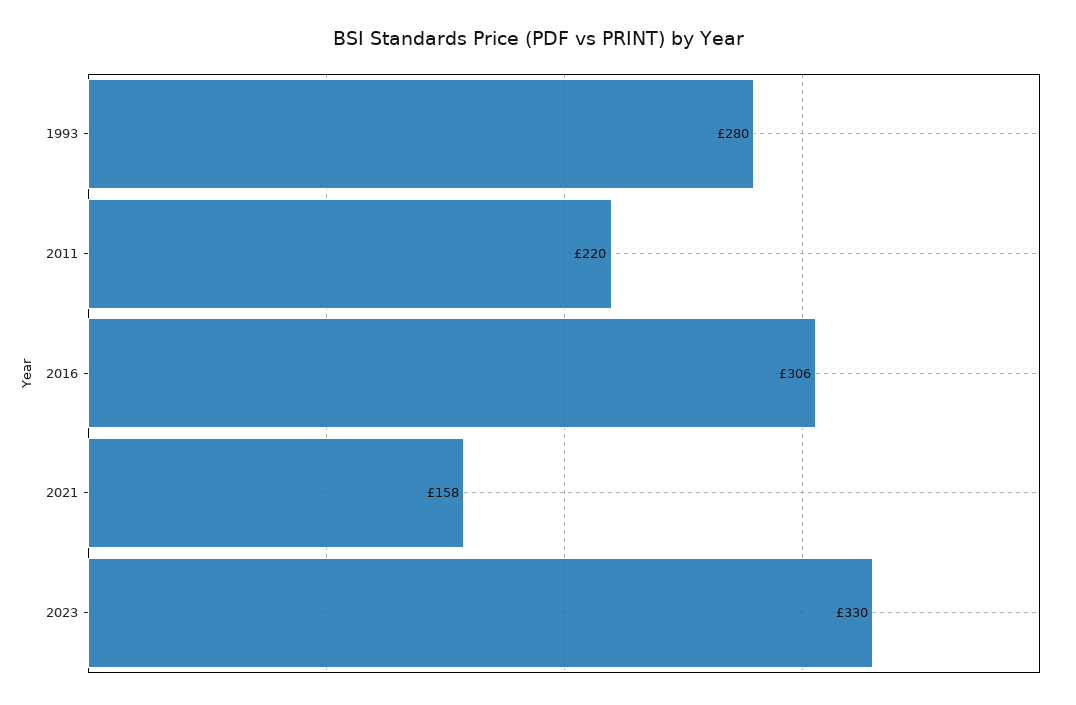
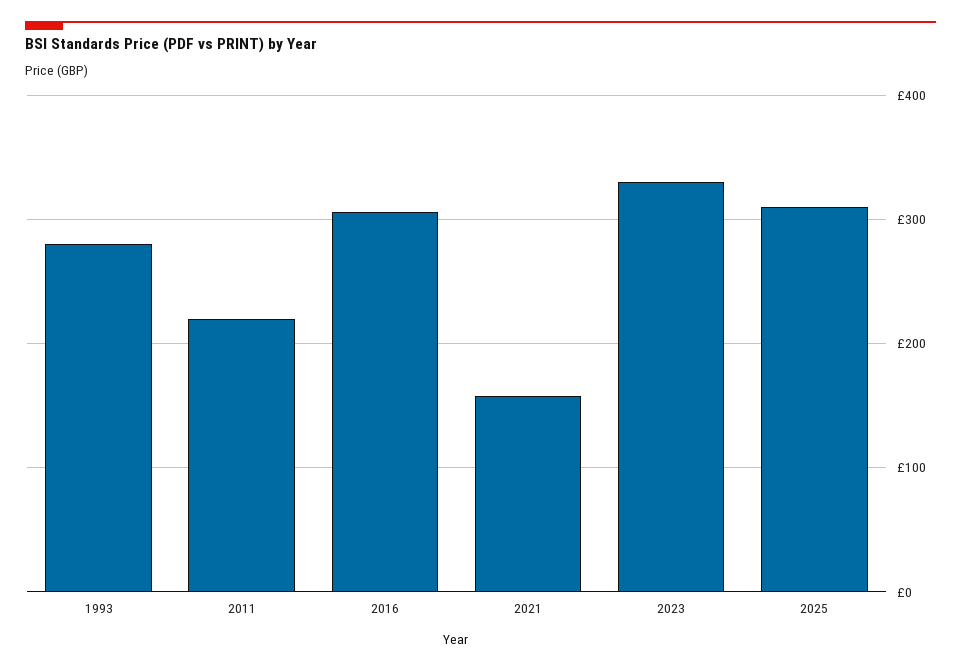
2025: none -> 310

